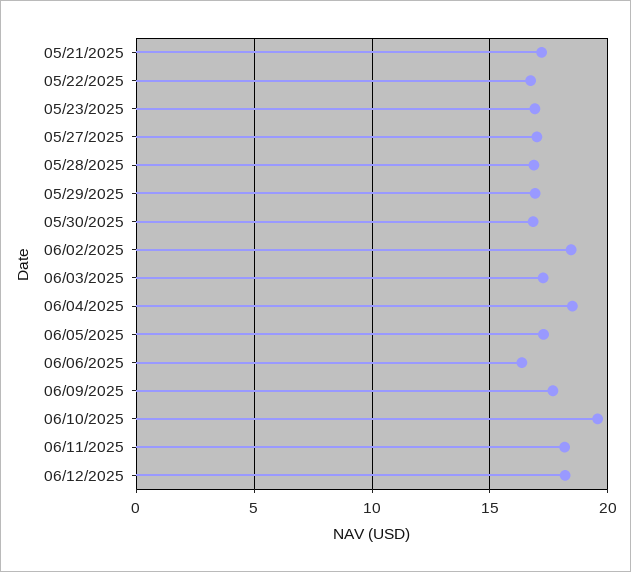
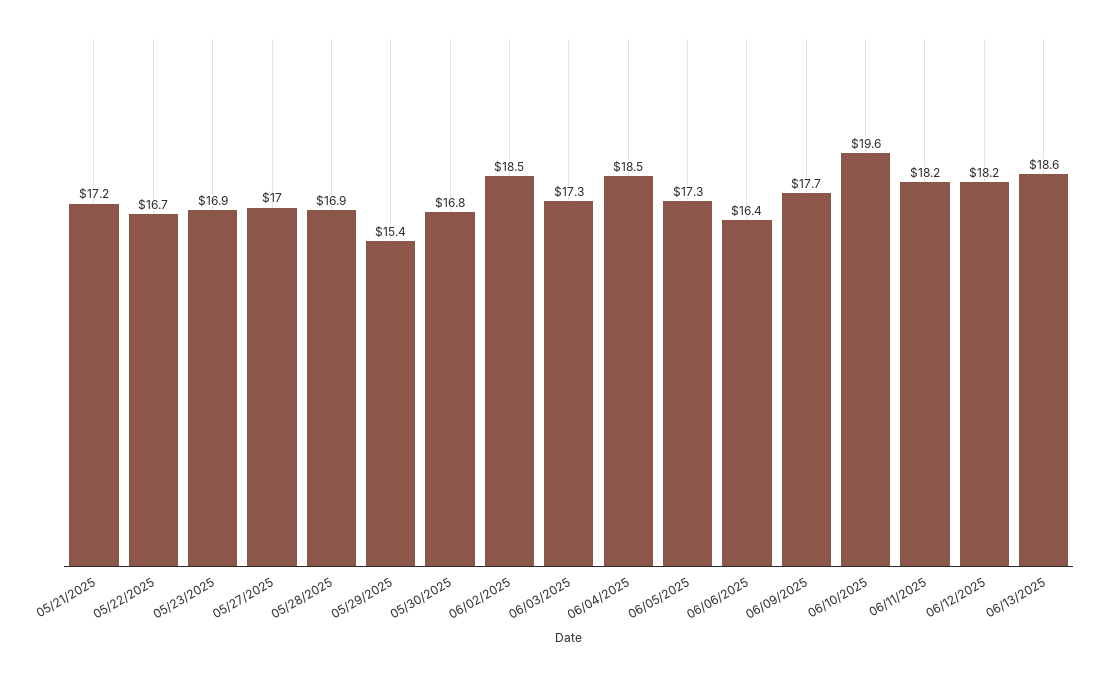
05/29/2025: 17 -> 15.4
06/13/2025: none -> 18.6

